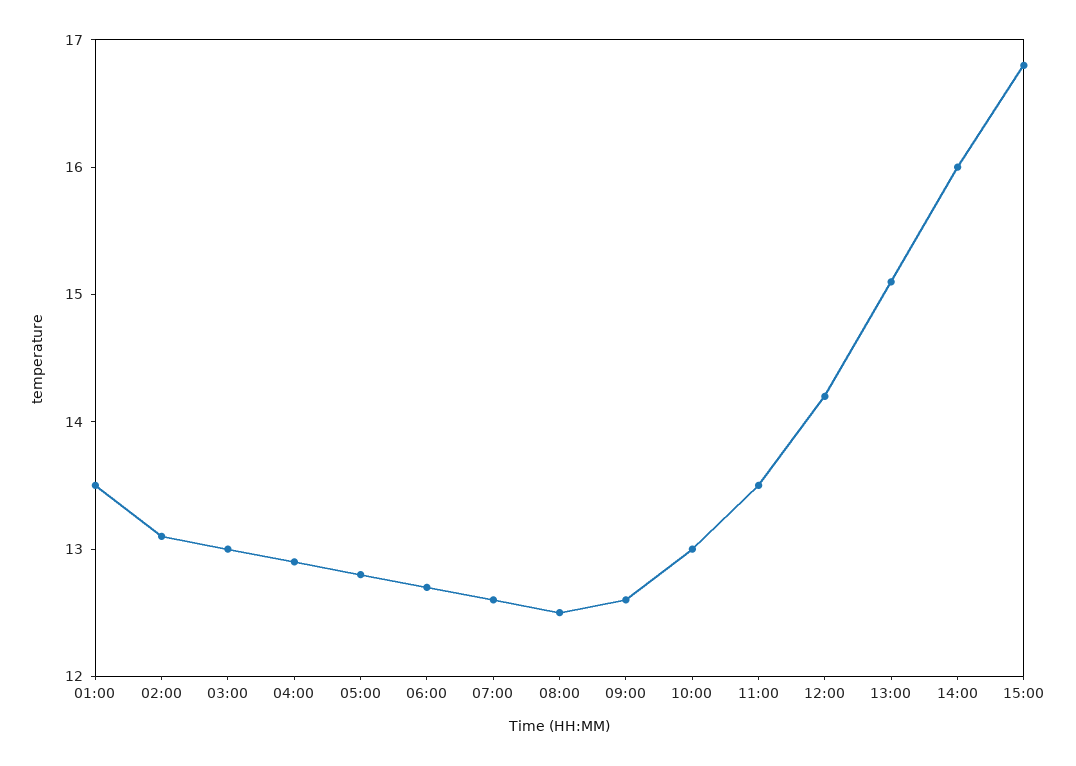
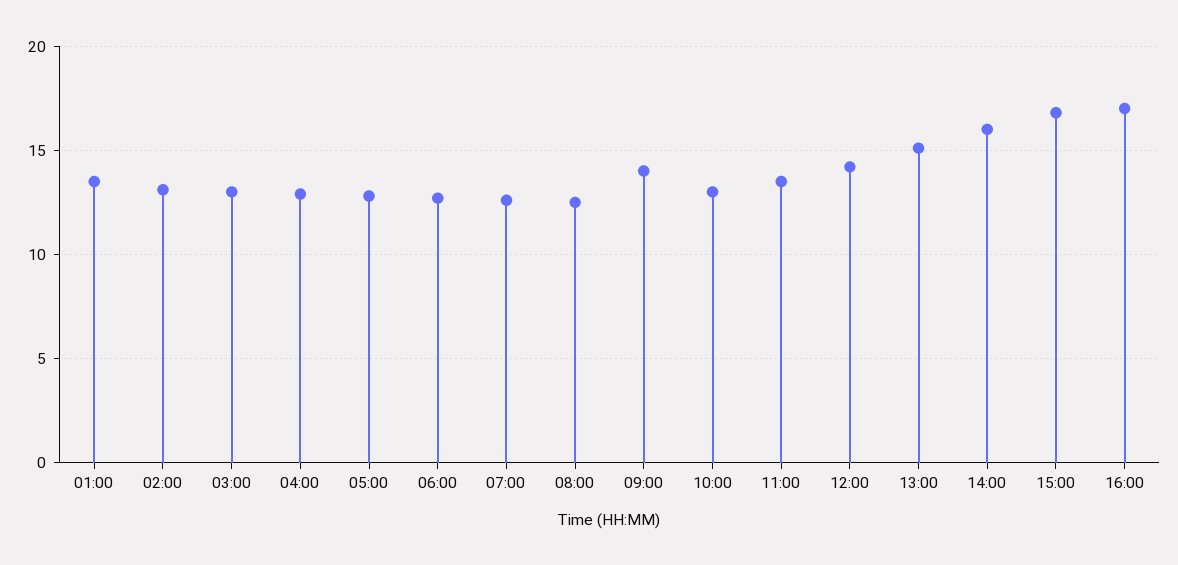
09:00: 12.6 -> 14
16:00: none -> 17

